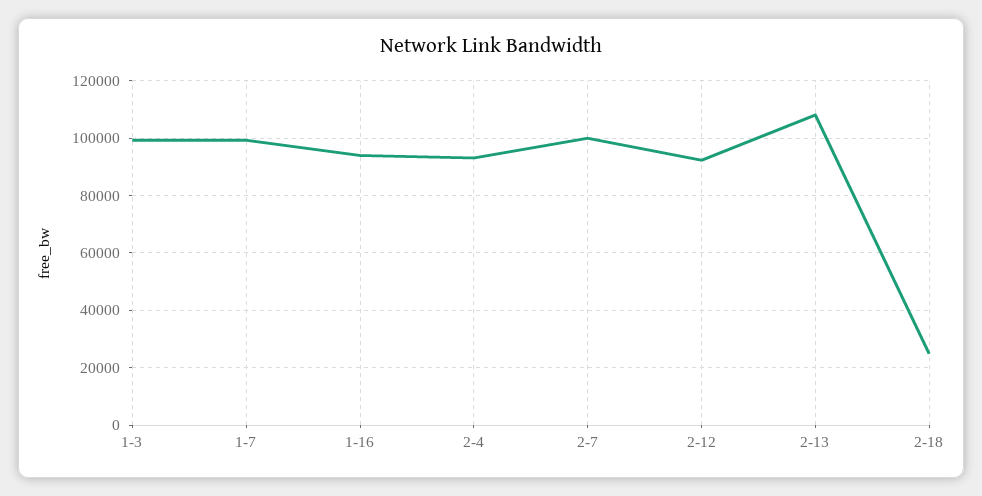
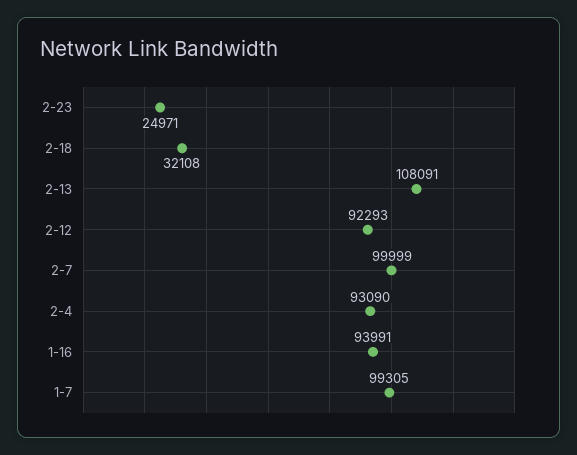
1-3: 100000 -> none
2-18: 25000 -> 32108
2-23: none -> 24971

